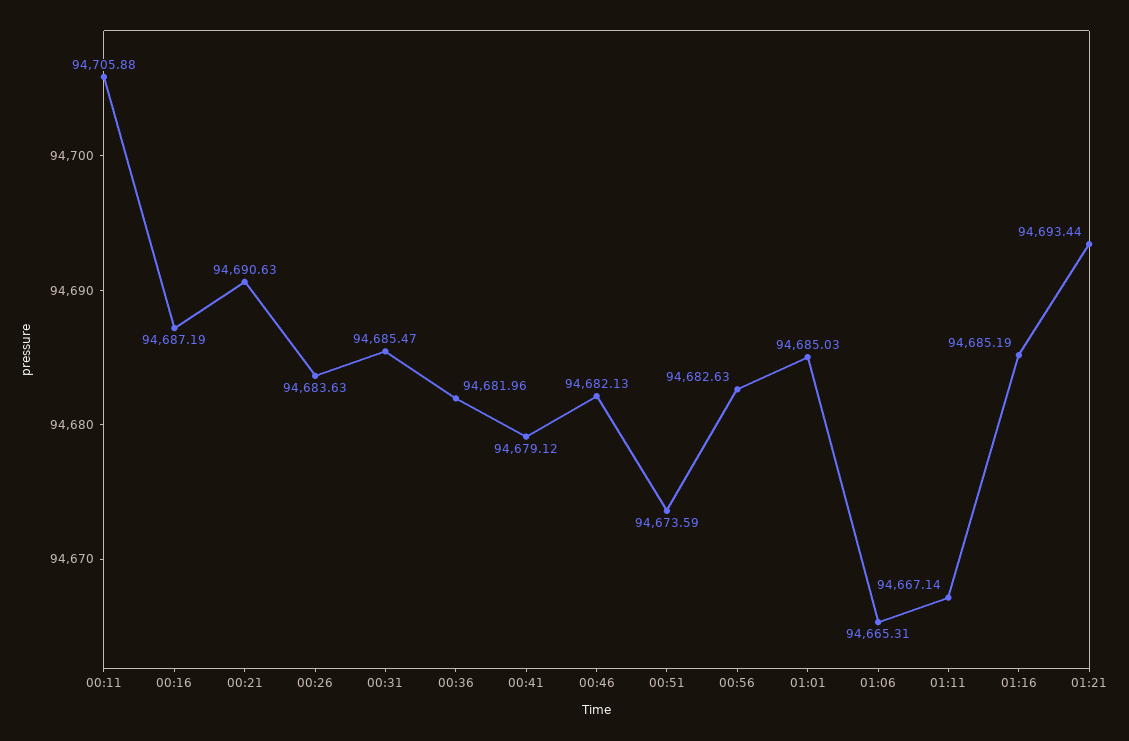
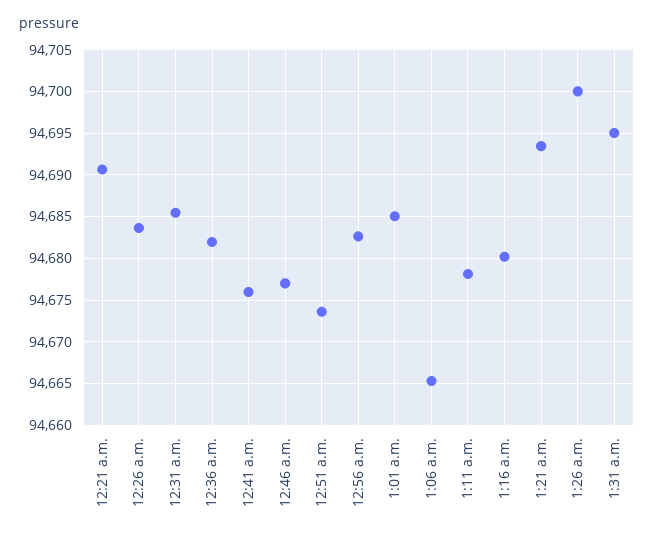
00:11: 94705.88 -> none
00:16: 94687.19 -> none
00:41: 94679.12 -> 94676
00:46: 94682.13 -> 94677
01:11: 94667.14 -> 94678
01:16: 94685.19 -> 94680
1:26 a.m.: none -> 94700
1:31 a.m.: none -> 94695

